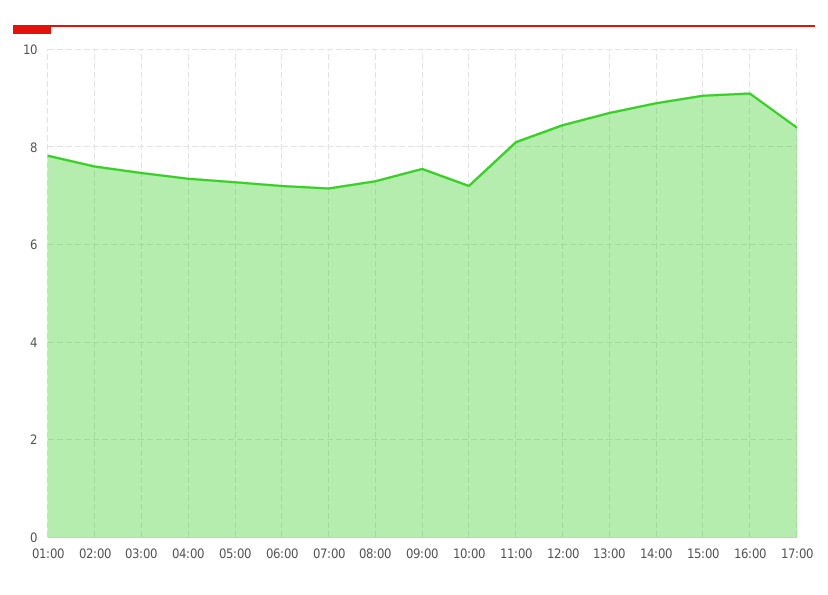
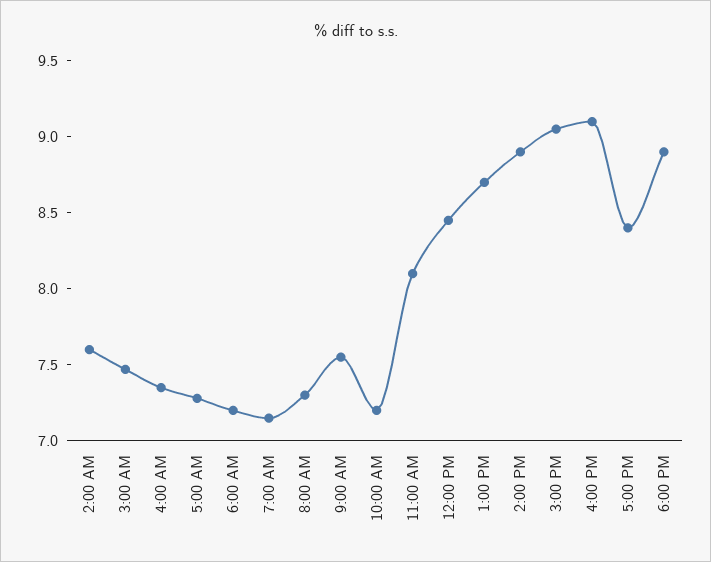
01:00: 7.8 -> none
6:00 PM: none -> 8.9

